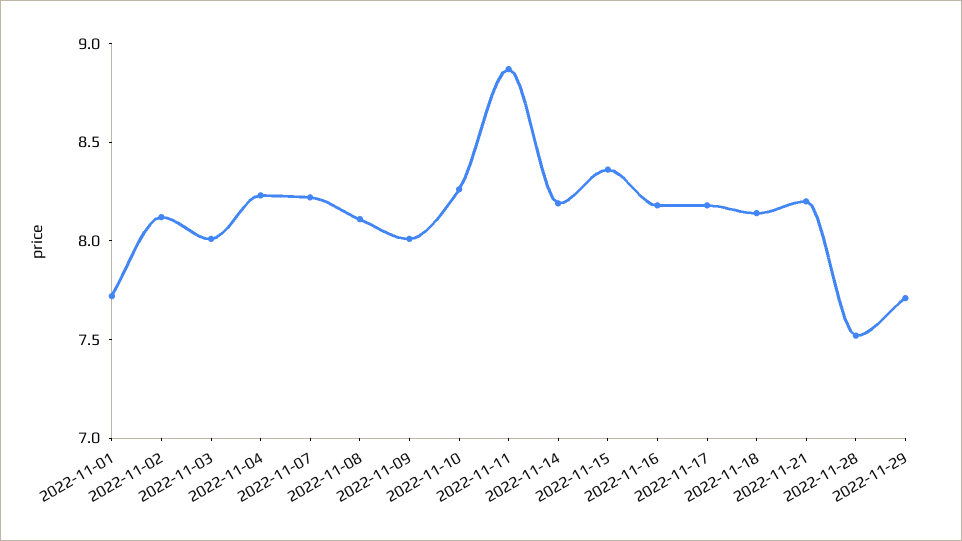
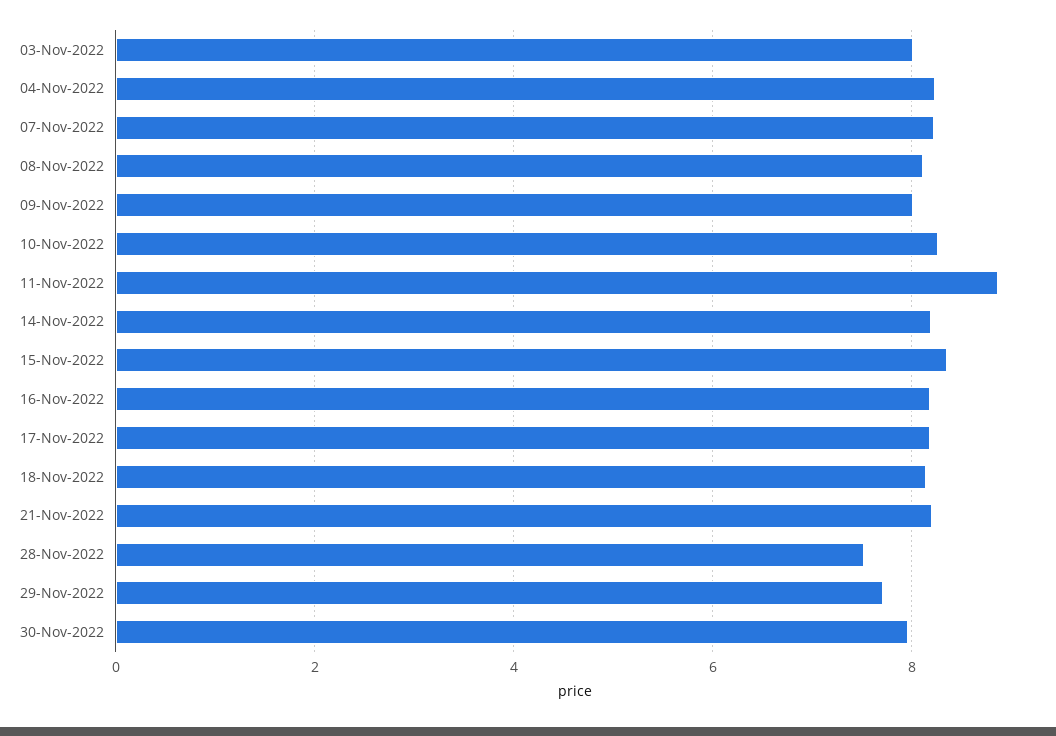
2022-11-01: 7.7 -> none
2022-11-02: 8.1 -> none
30-Nov-2022: none -> 8

